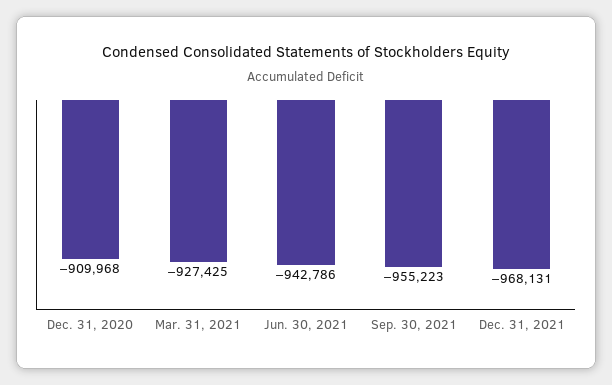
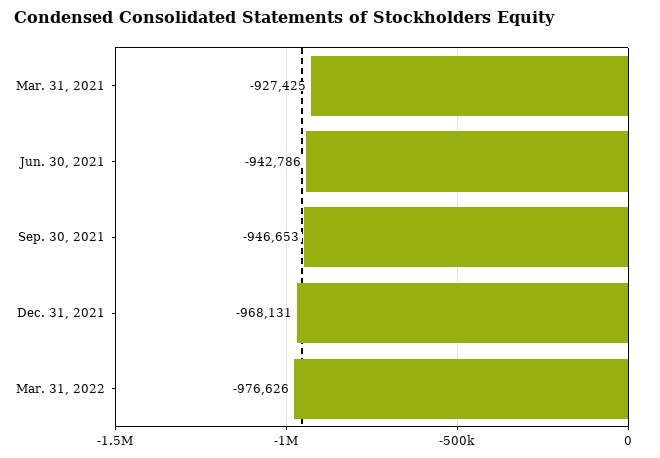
Dec. 31, 2020: -909968 -> none
Sep. 30, 2021: -955223 -> -946653
Mar. 31, 2022: none -> -976626

